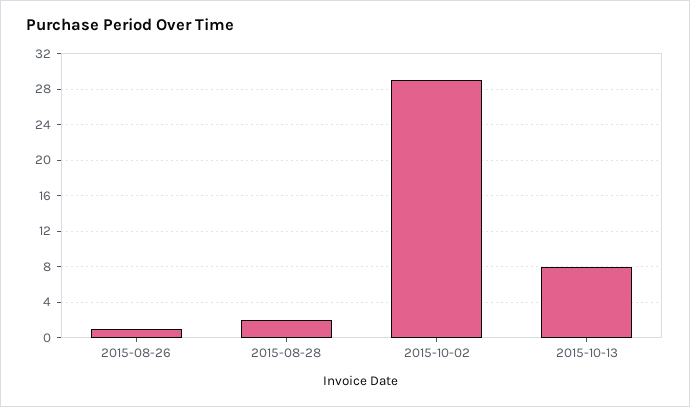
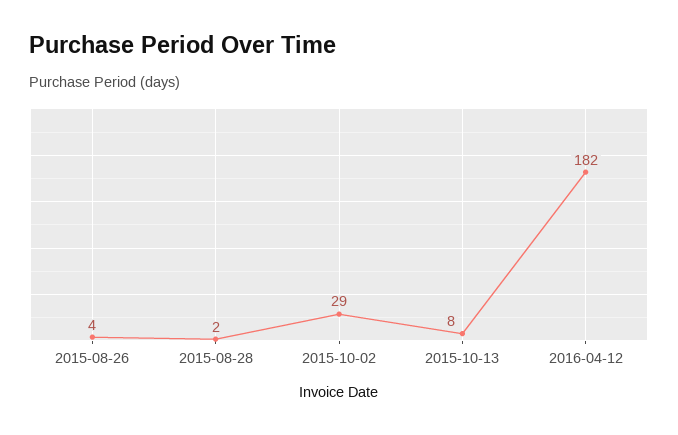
2015-08-26: 1 -> 4
2016-04-12: none -> 182

